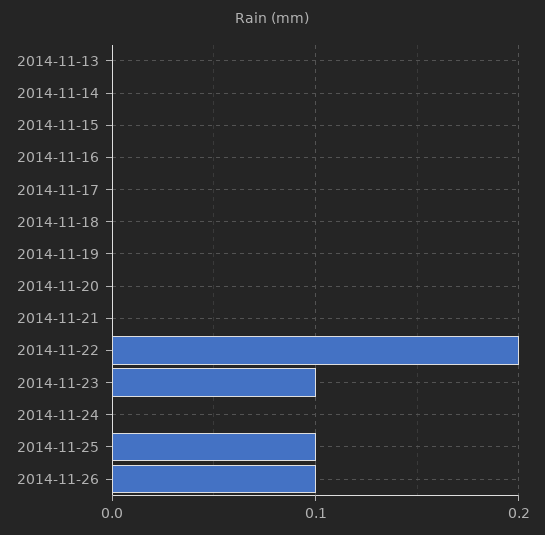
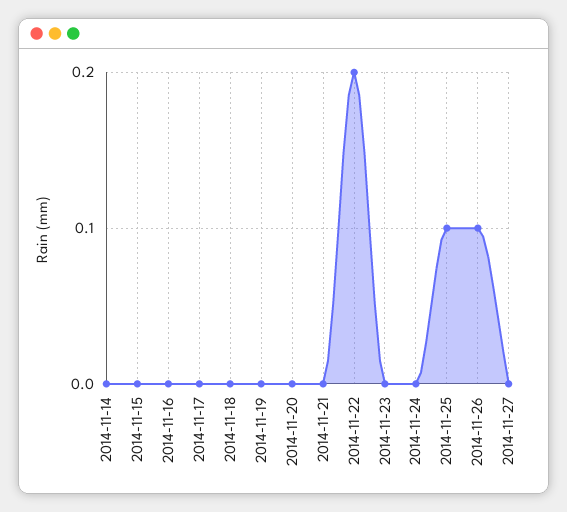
2014-11-13: 0 -> none
2014-11-23: 0.1 -> 0
2014-11-27: none -> 0

